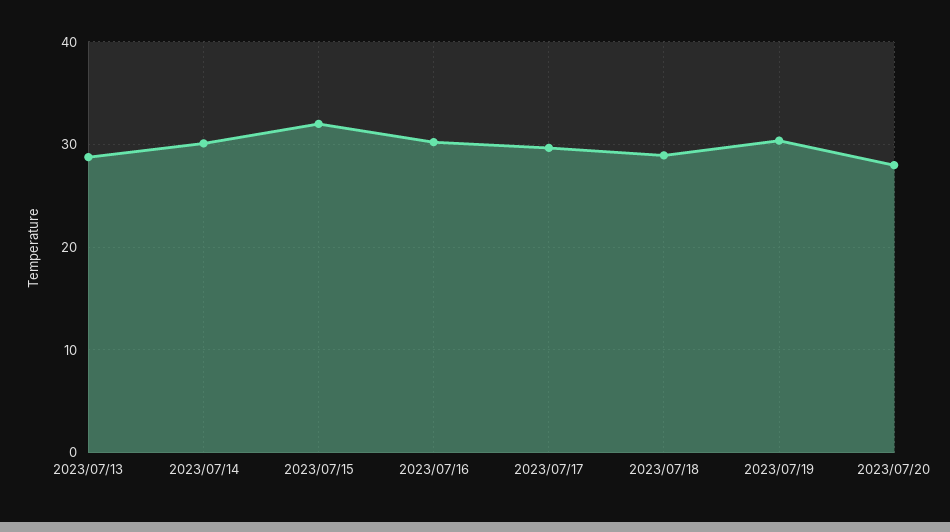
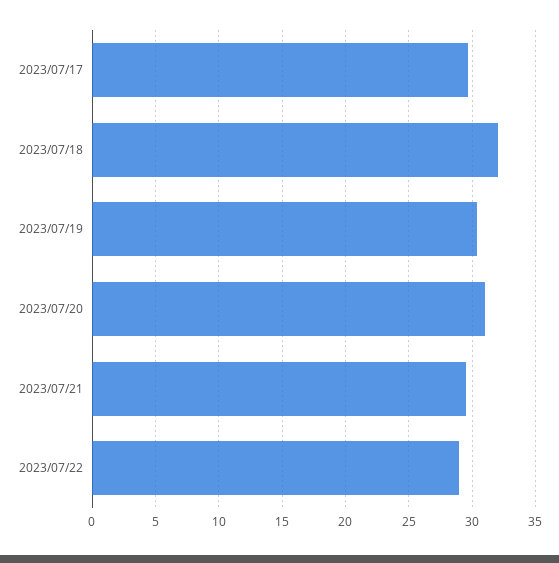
2023/07/13: 29 -> none
2023/07/14: 30 -> none
2023/07/15: 32 -> none
2023/07/16: 30 -> none
2023/07/18: 29 -> 32
2023/07/20: 28 -> 31
2023/07/21: none -> 29.5
2023/07/22: none -> 29

